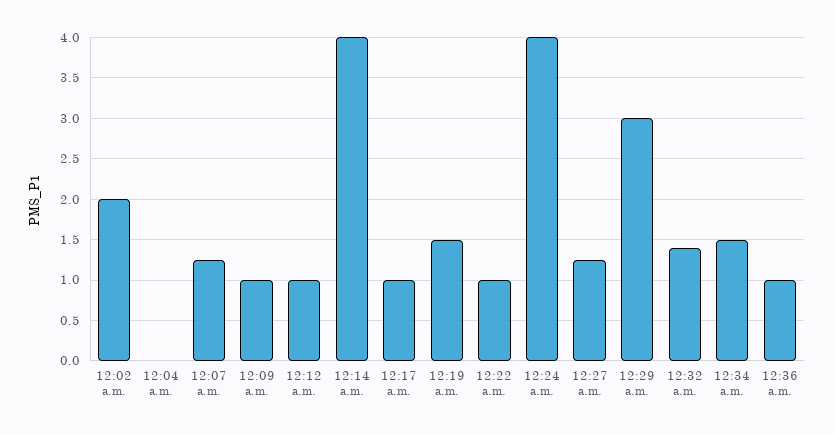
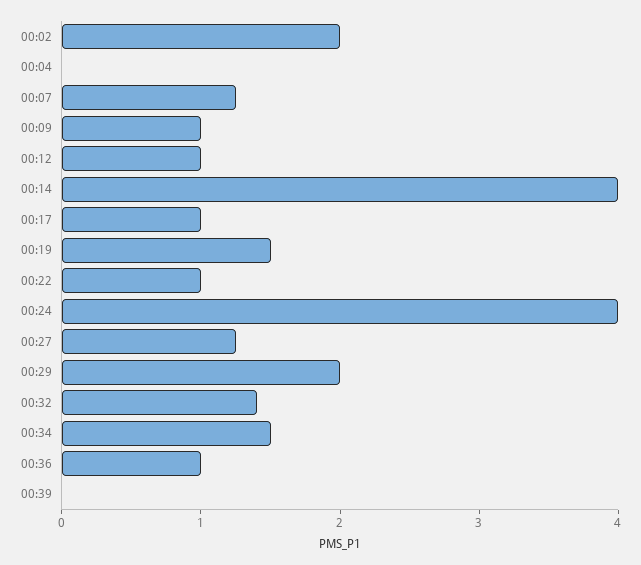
12:29 a.m.: 3 -> 2
00:39: none -> 0

